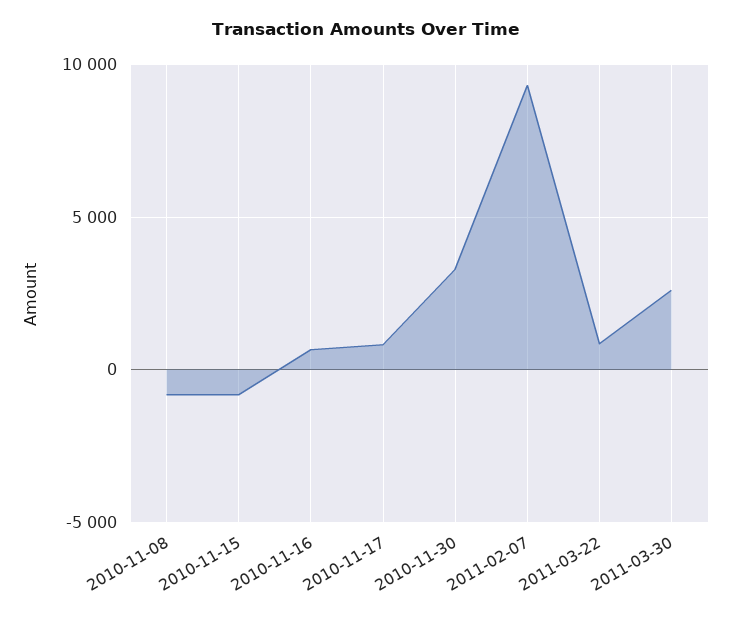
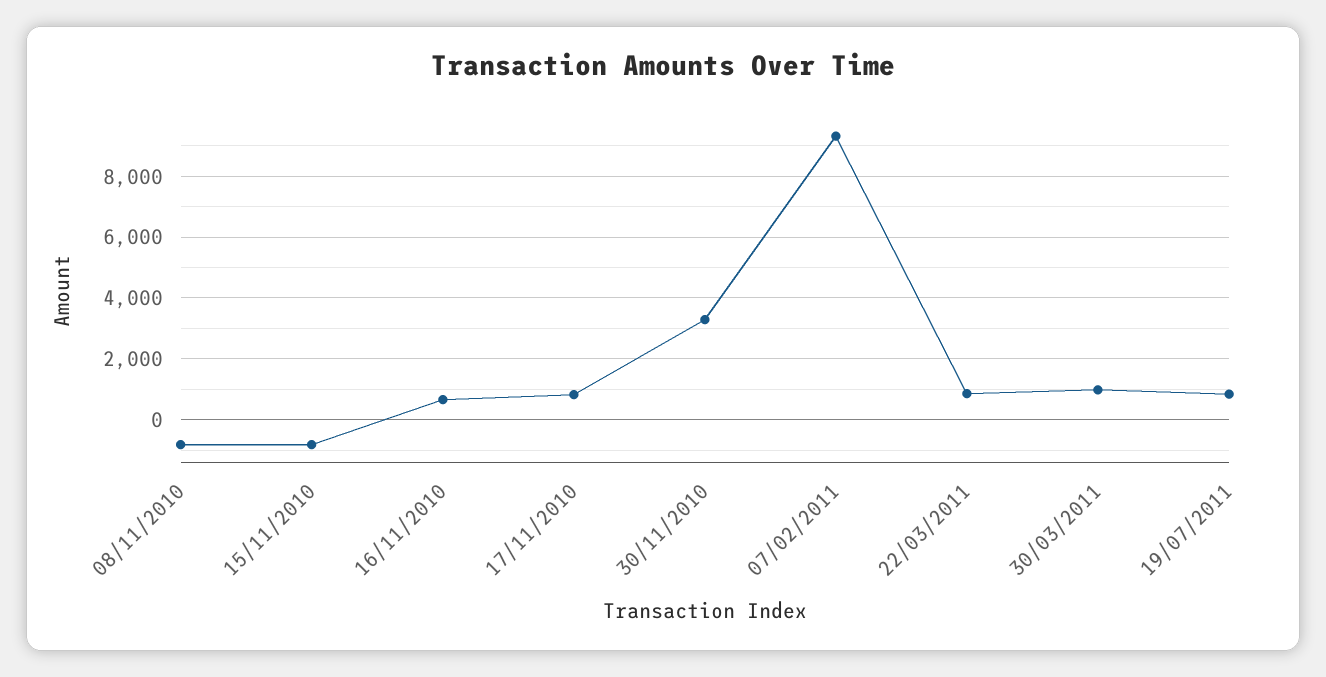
2011-03-30: 2500 -> 1000
19/07/2011: none -> 800

